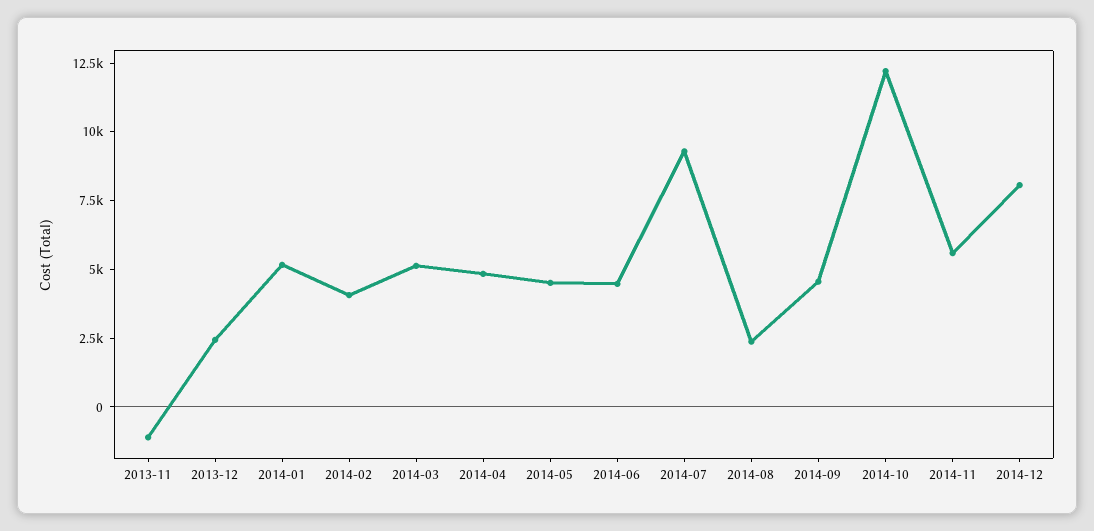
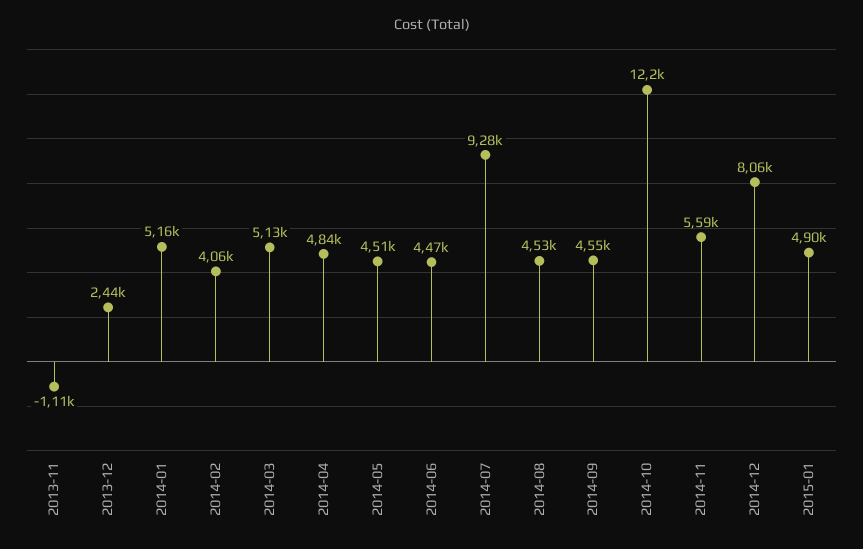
2014-08: 2500 -> 4530
2015-01: none -> 4900

